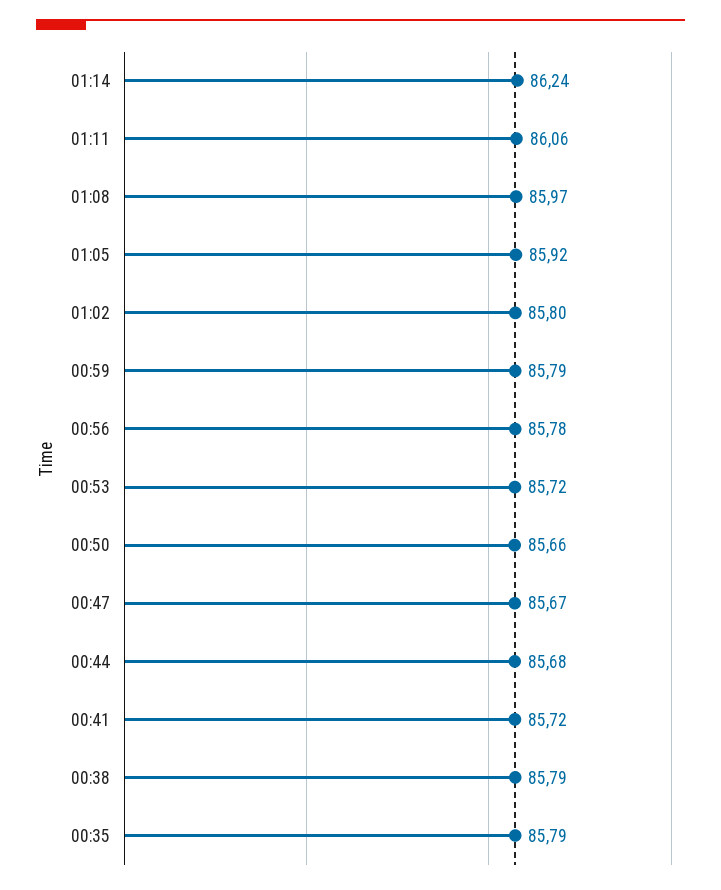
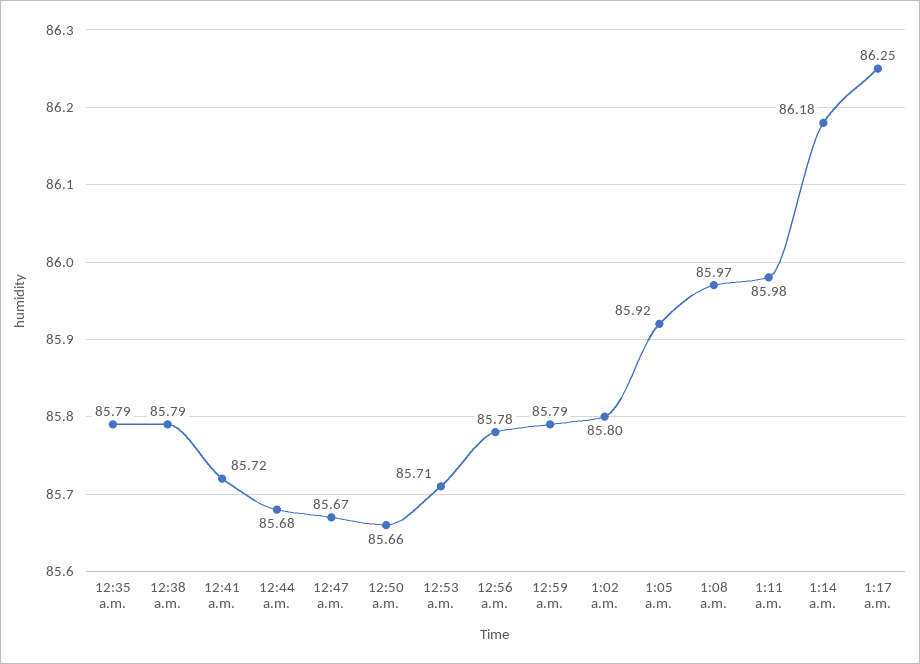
01:14: 86.24 -> 86.18
01:11: 86.06 -> 85.98
00:53: 85.72 -> 85.71
1:17 a.m.: none -> 86.25

